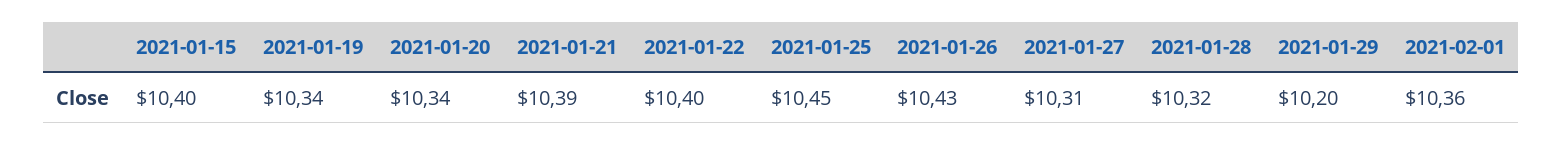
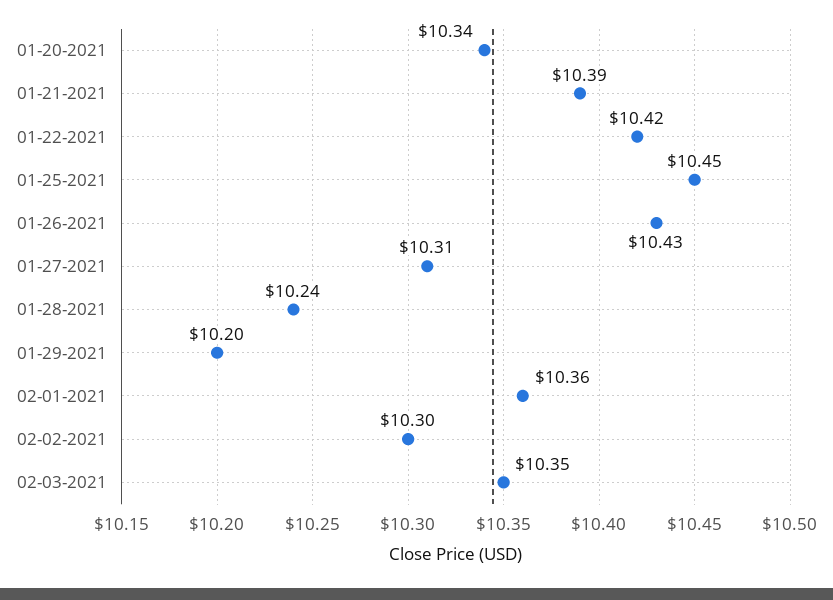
2021-01-15: 10.4 -> none
2021-01-19: 10.34 -> none
2021-01-22: 10.4 -> 10.42
2021-01-28: 10.32 -> 10.24
02-02-2021: none -> 10.3
02-03-2021: none -> 10.35

